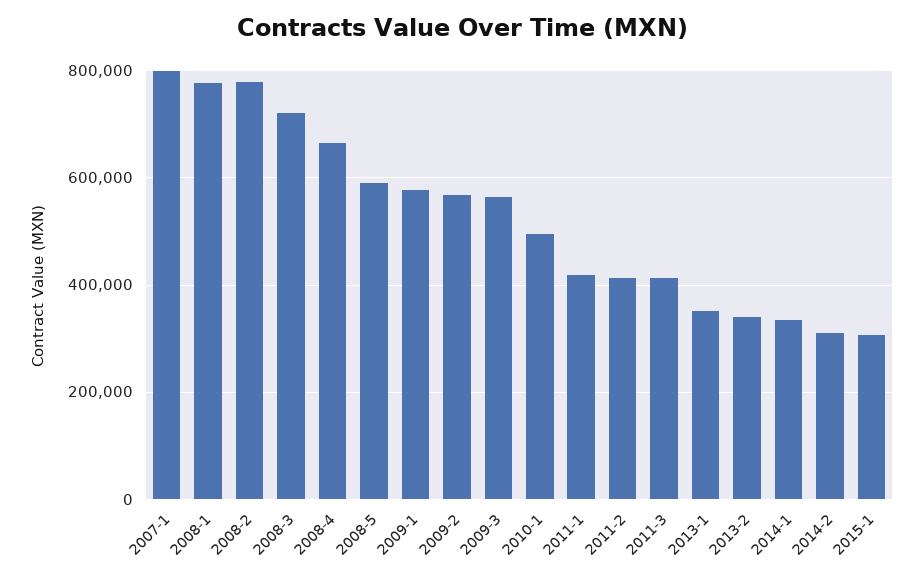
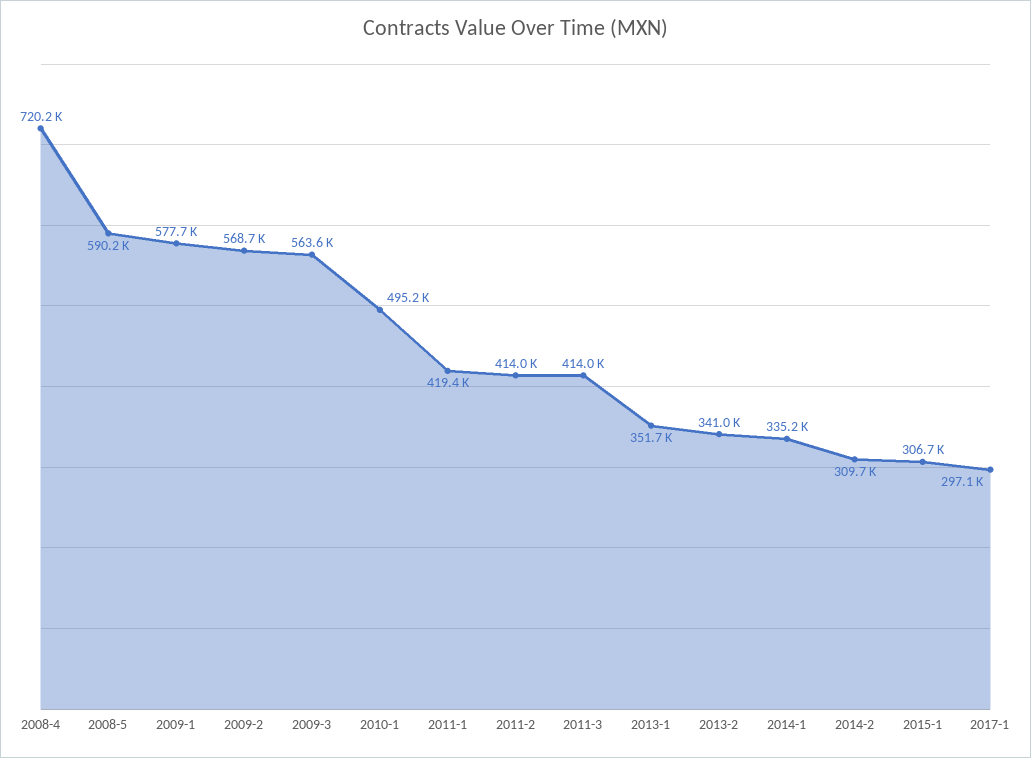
2007-1: 800000 -> none
2008-1: 780000 -> none
2008-2: 780000 -> none
2008-3: 720000 -> none
2008-4: 660000 -> 720200
2017-1: none -> 297100

